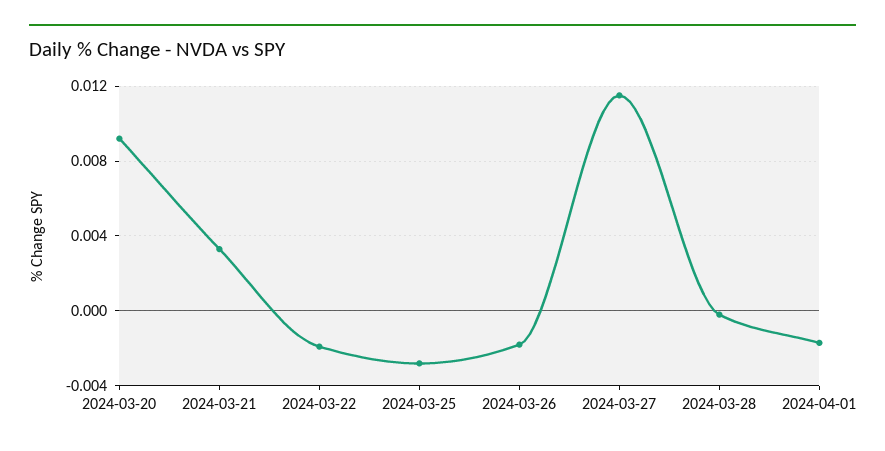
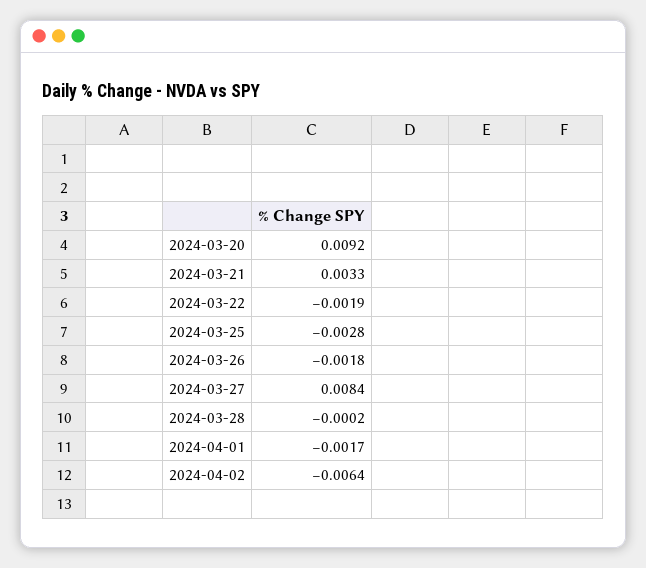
2024-03-27: 0.0115 -> 0.0084
2024-04-02: none -> -0.0064

